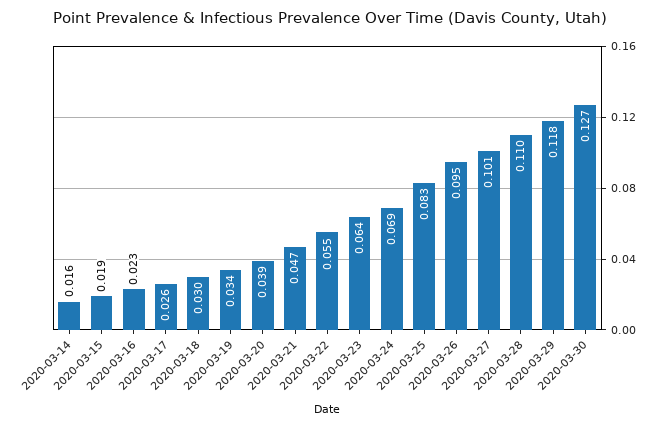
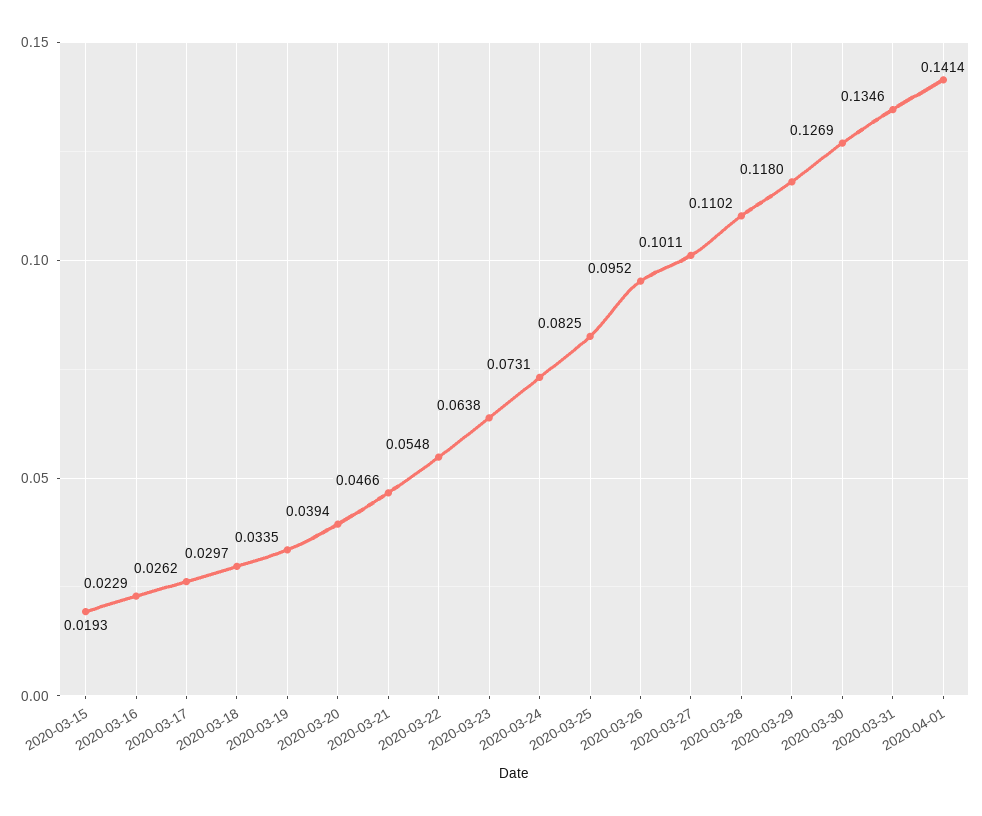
2020-03-14: 0.016 -> none
2020-03-24: 0.069 -> 0.0731
2020-03-31: none -> 0.1346
2020-04-01: none -> 0.1414

